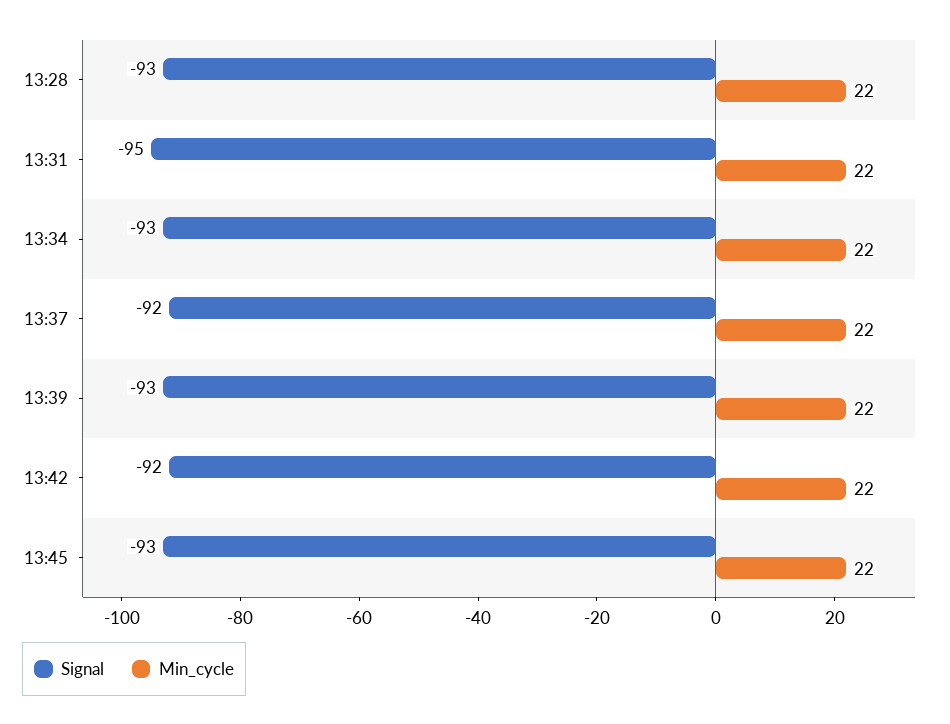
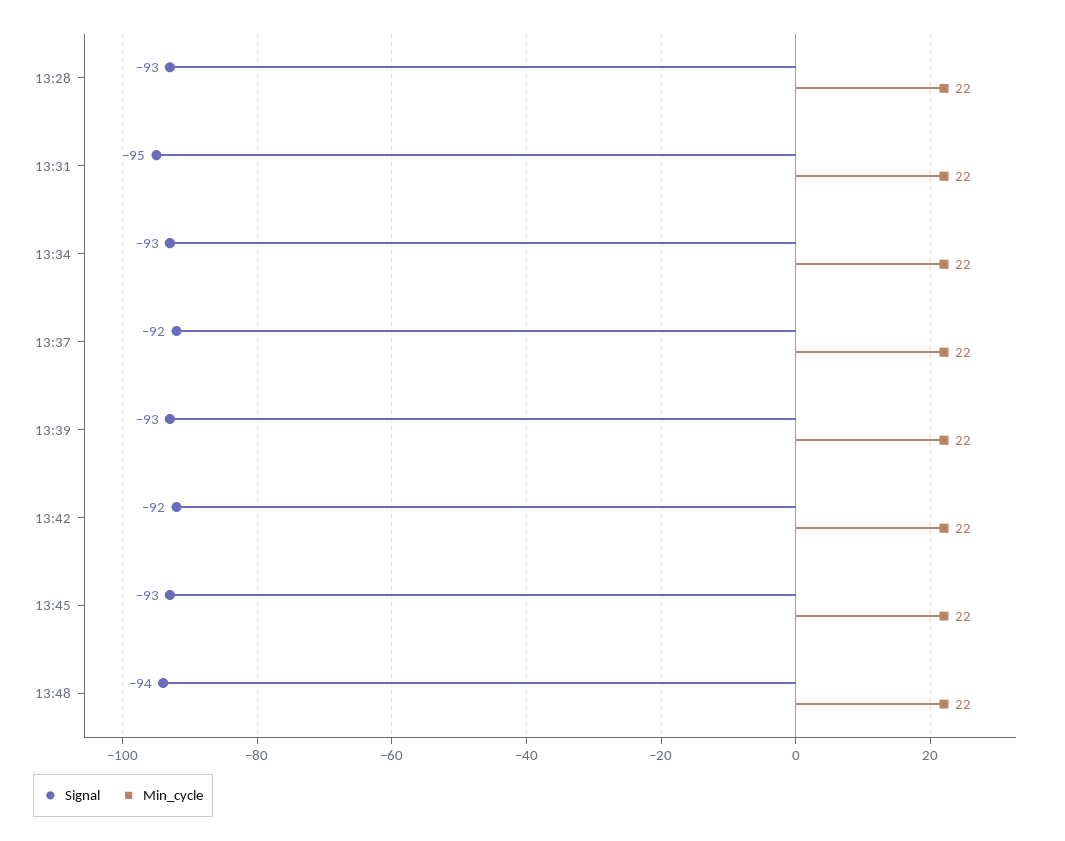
Signal, 13:48: none -> -94
Min_cycle, 13:48: none -> 22

